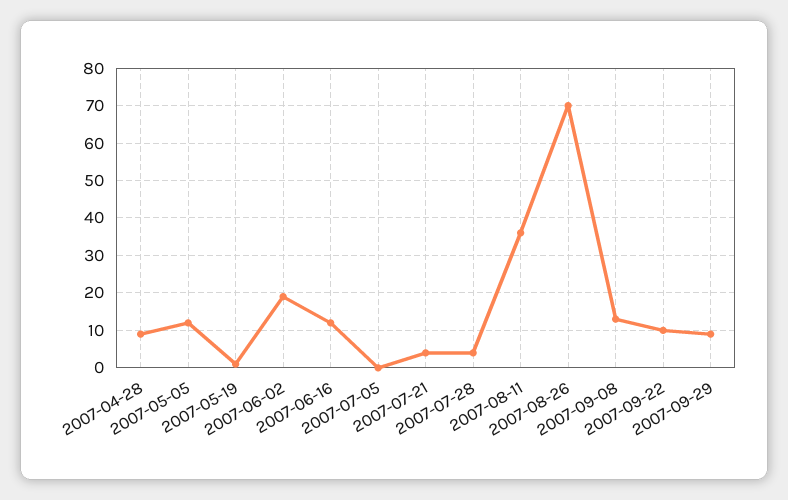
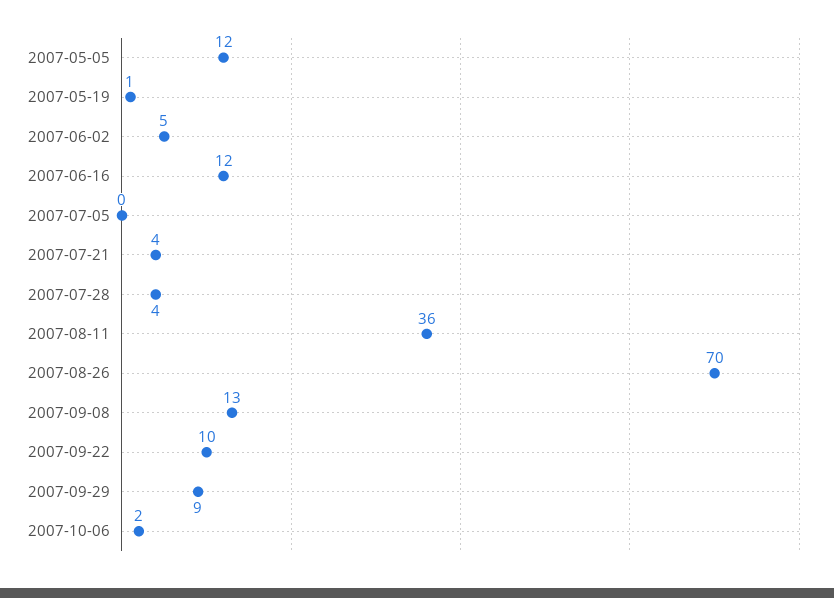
2007-04-28: 10 -> none
2007-06-02: 20 -> 5
2007-10-06: none -> 2

